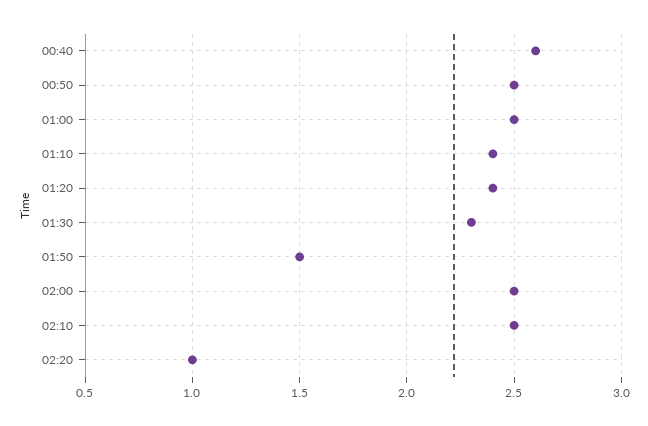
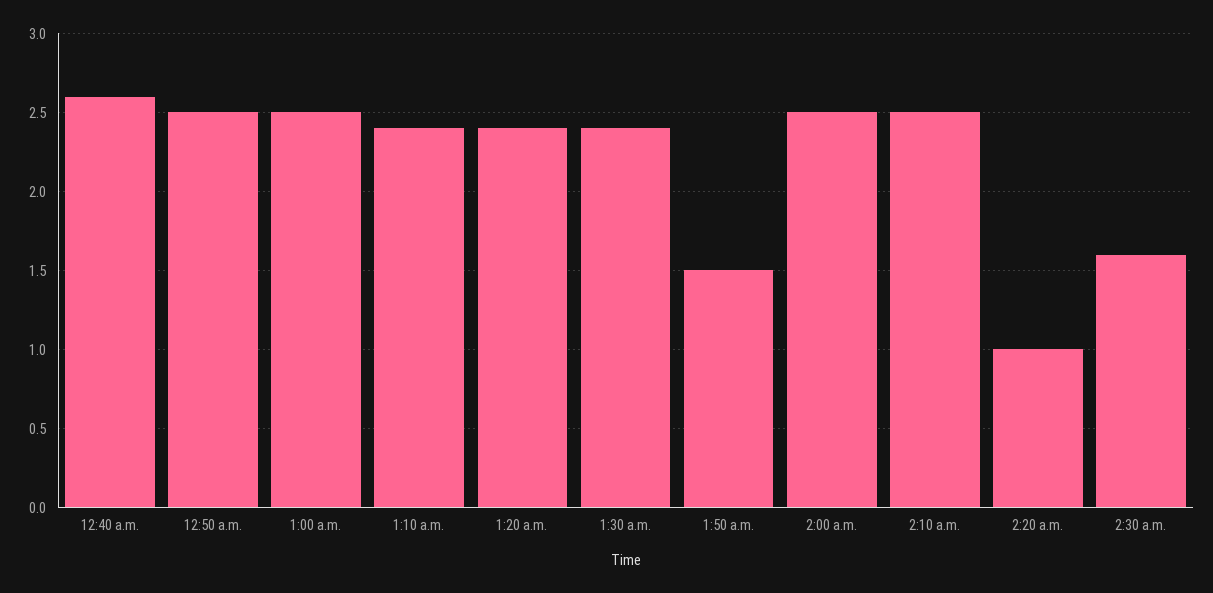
01:30: 2.3 -> 2.4
2:30 a.m.: none -> 1.6

